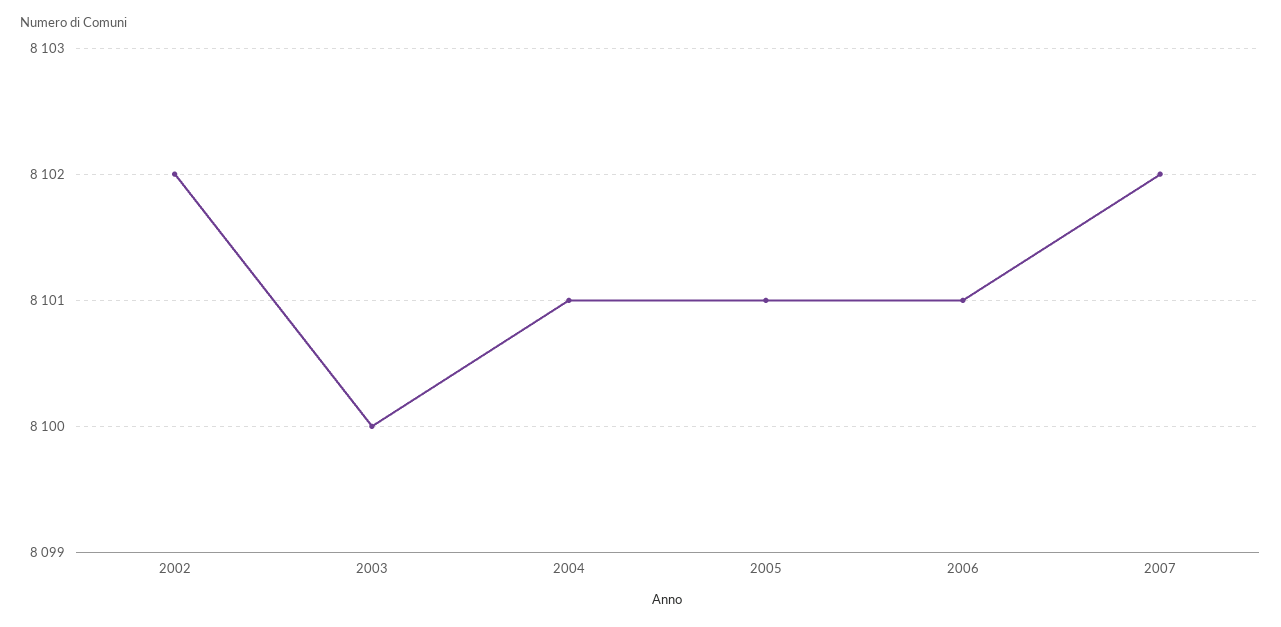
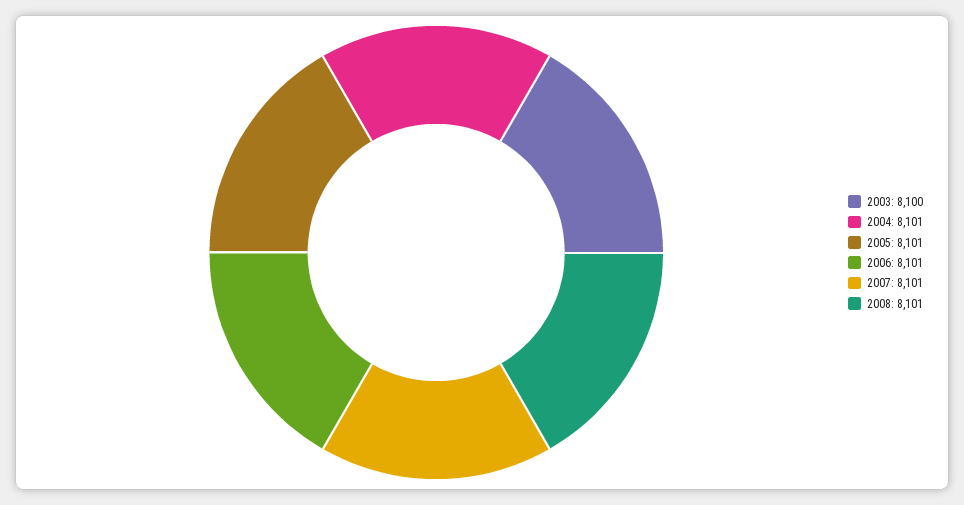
2002: 8102 -> none
2007: 8102 -> 8101
2008: none -> 8101

